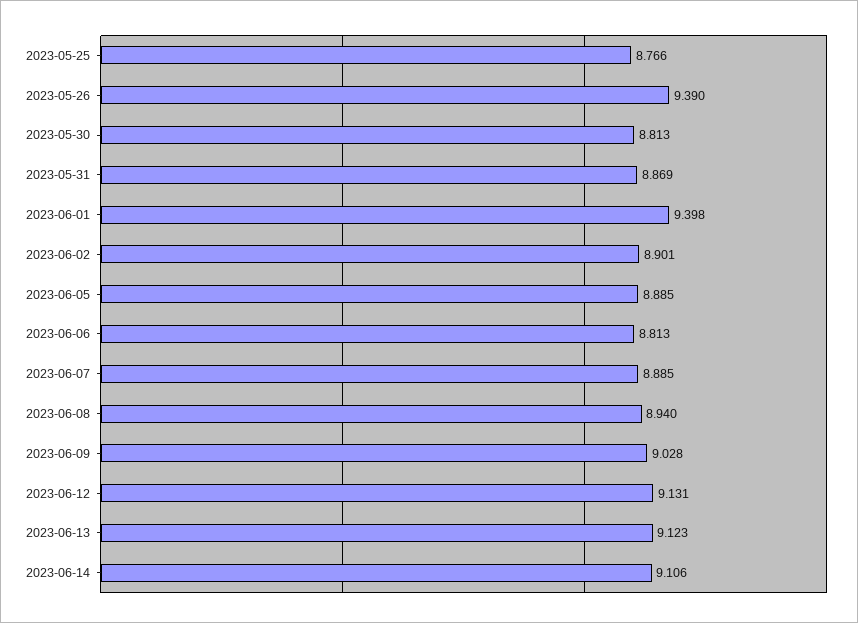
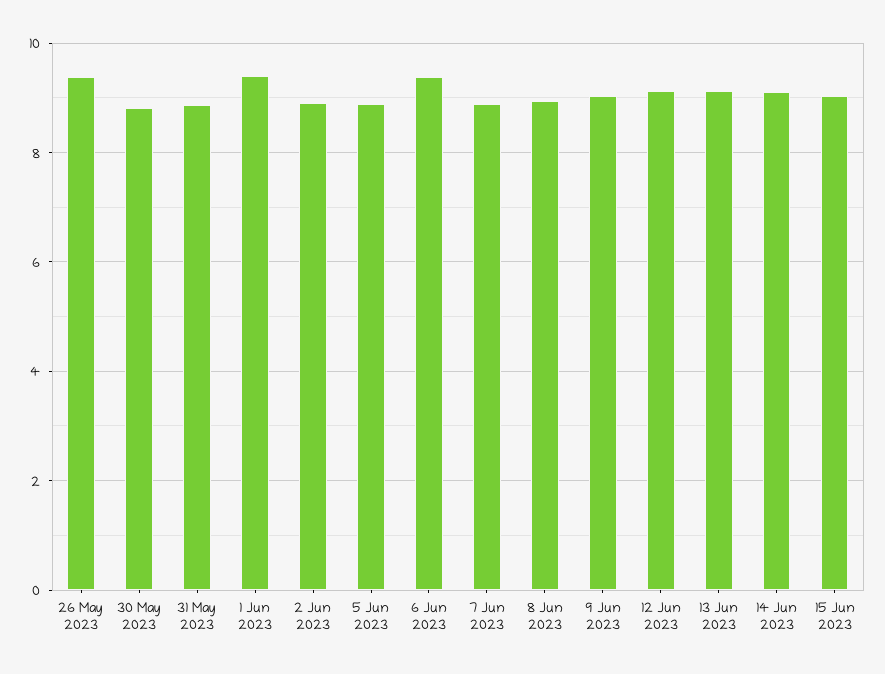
2023-05-25: 8.766 -> none
2023-06-06: 8.813 -> 9.4
15 Jun 2023: none -> 9

